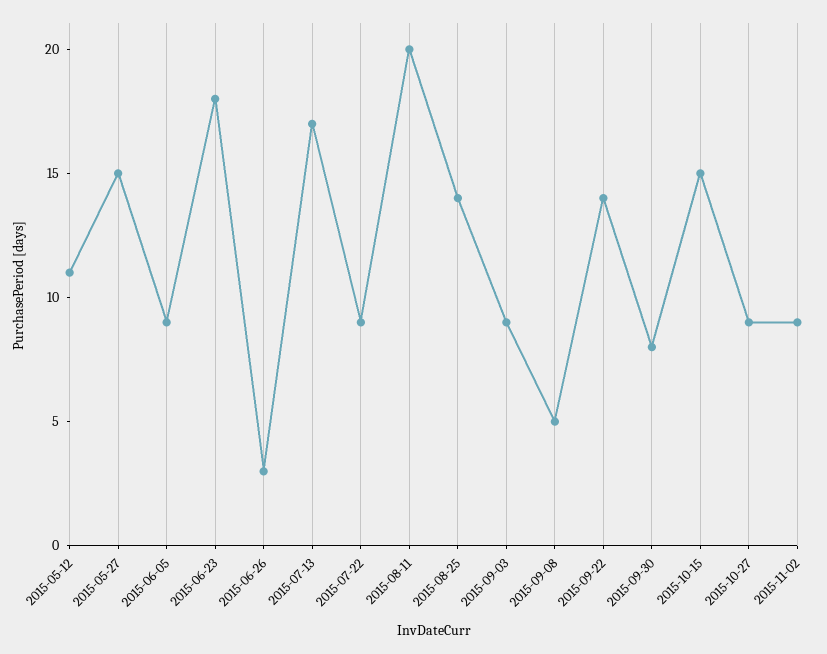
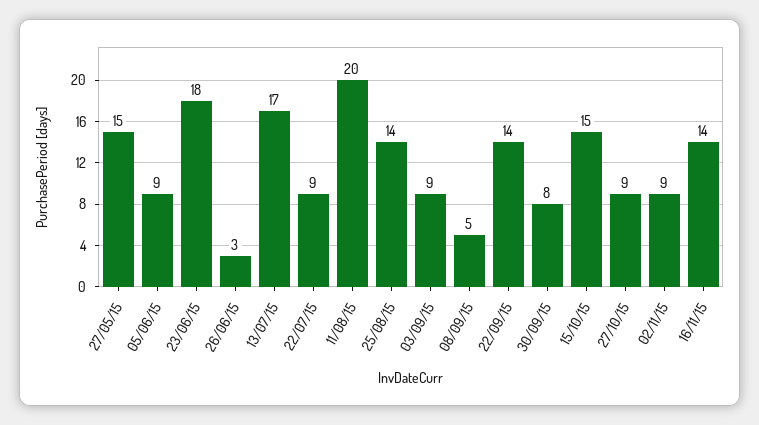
2015-05-12: 11 -> none
16/11/15: none -> 14

